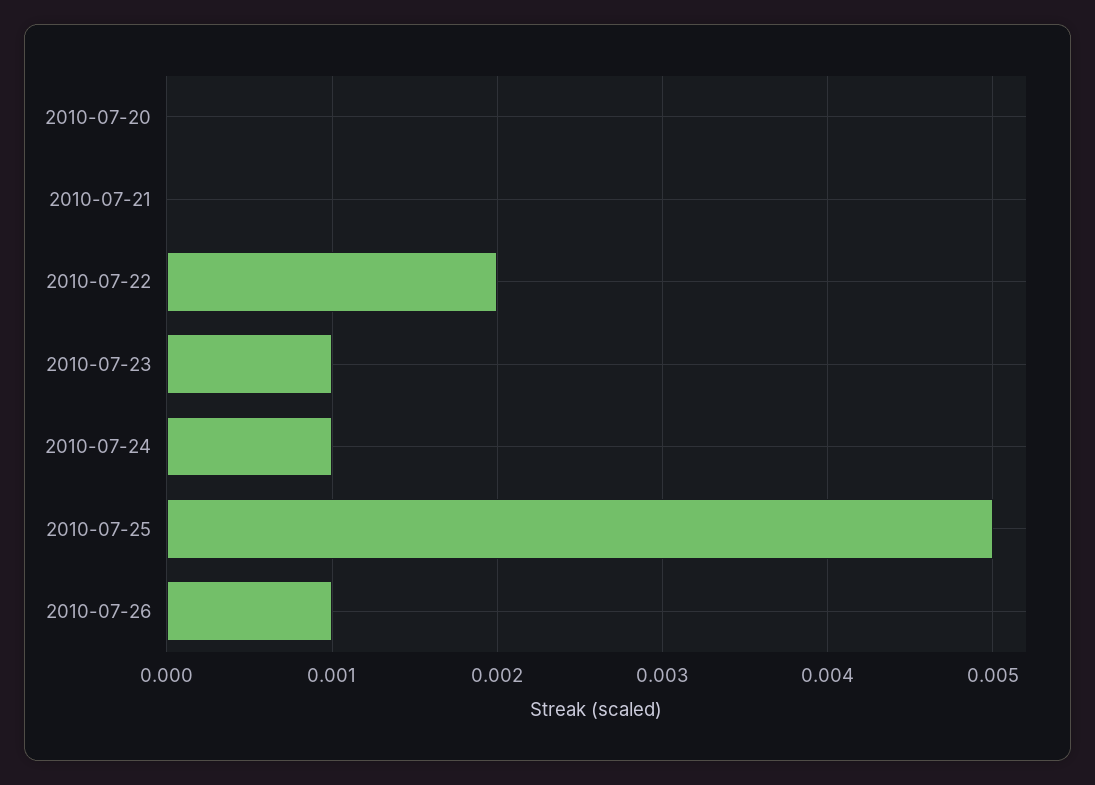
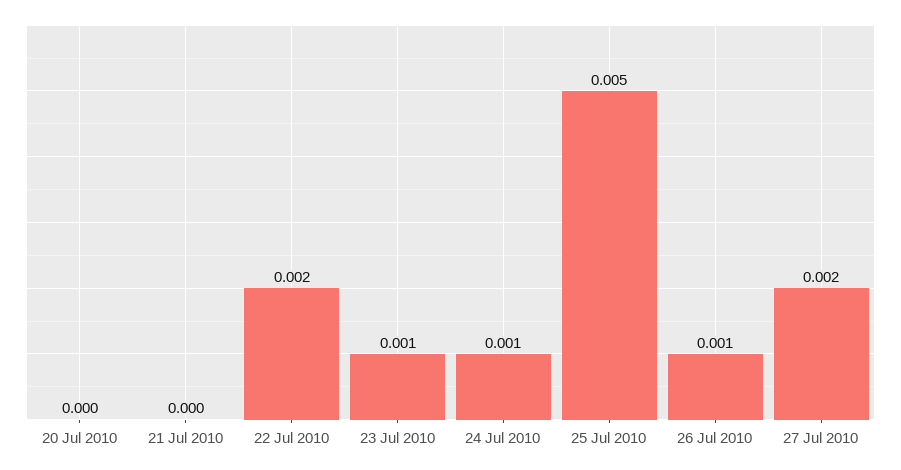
27 Jul 2010: none -> 0.002

